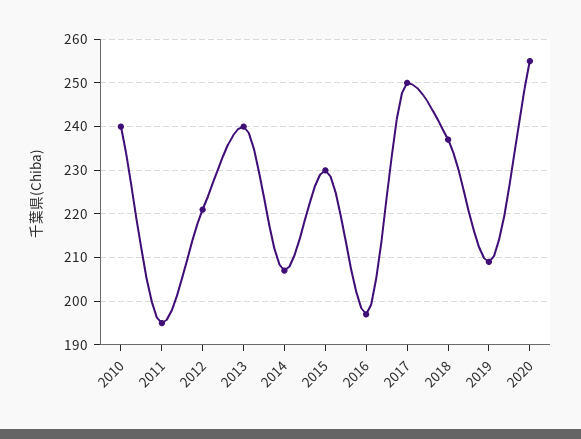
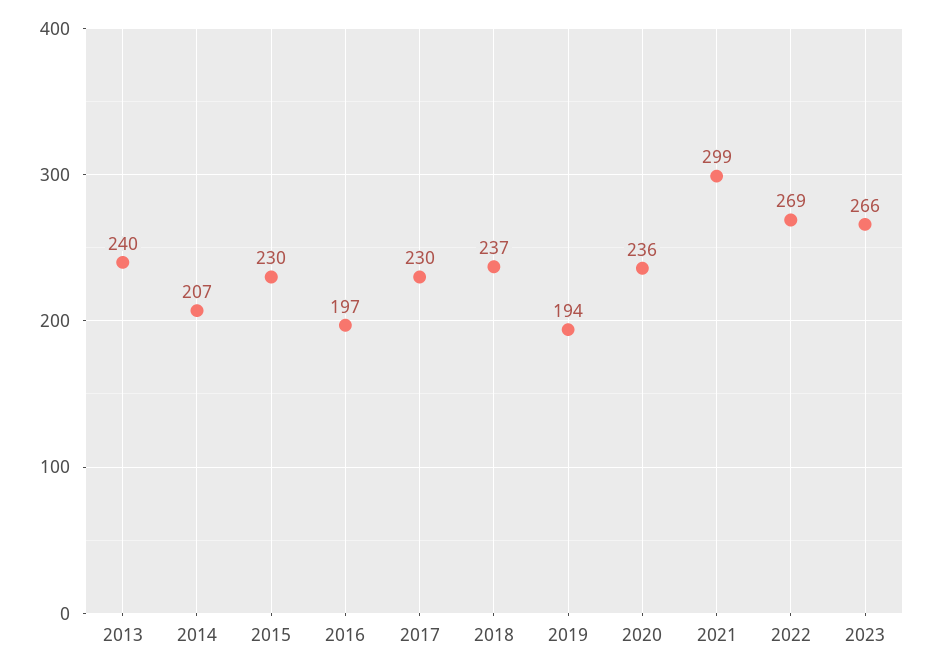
2010: 240 -> none
2011: 195 -> none
2012: 220 -> none
2017: 250 -> 230
2019: 210 -> 194
2020: 255 -> 236
2021: none -> 299
2022: none -> 269
2023: none -> 266

